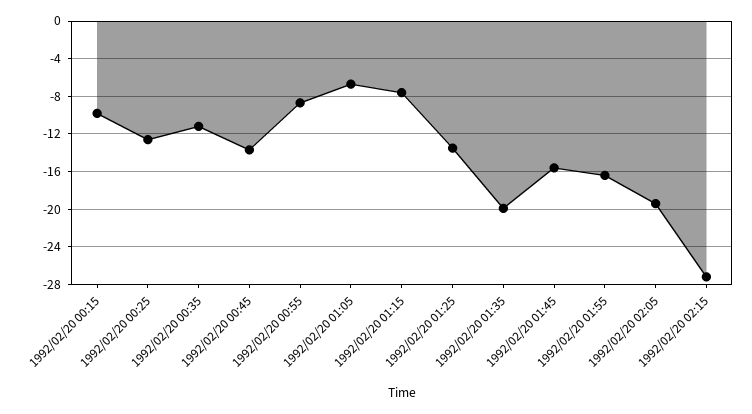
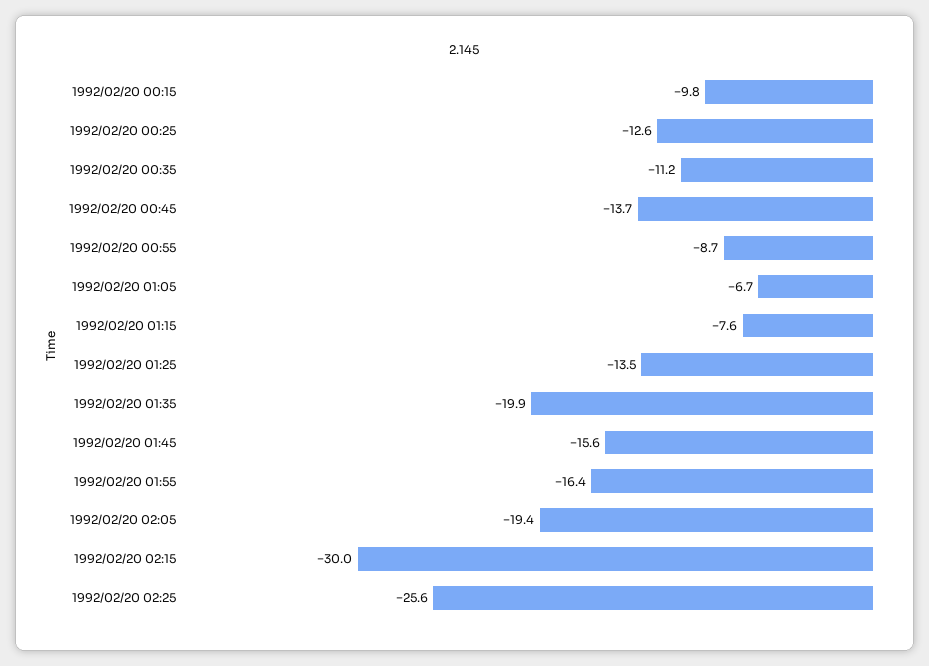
1992/02/20 02:15: -27 -> -30
1992/02/20 02:25: none -> -25.6

